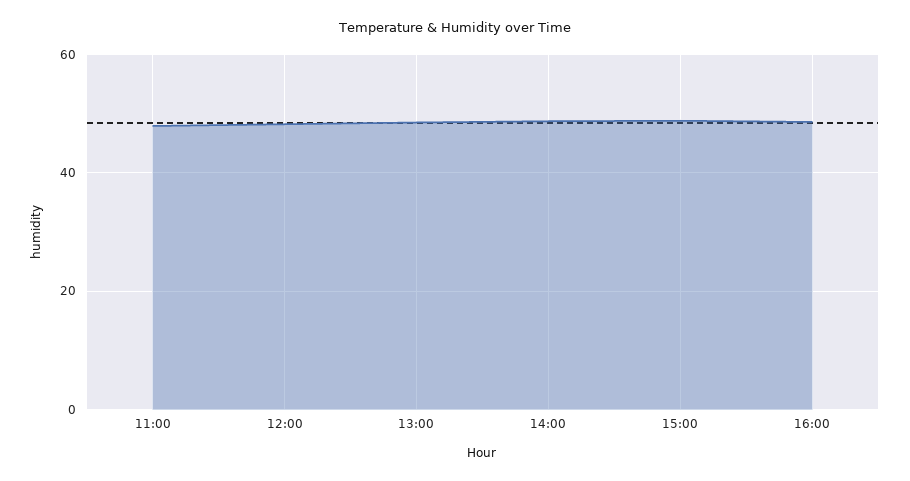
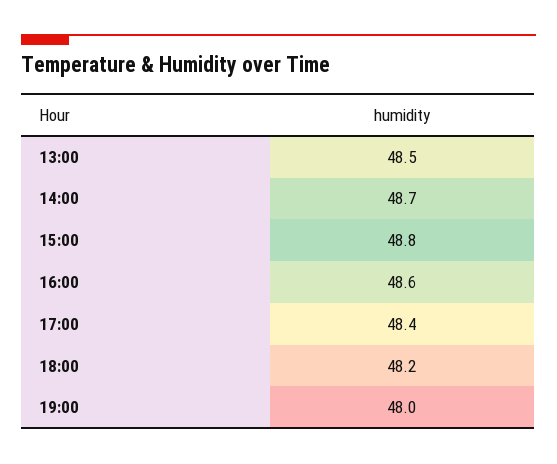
11:00: 48 -> none
12:00: 48 -> none
17:00: none -> 48.4
18:00: none -> 48.2
19:00: none -> 48

